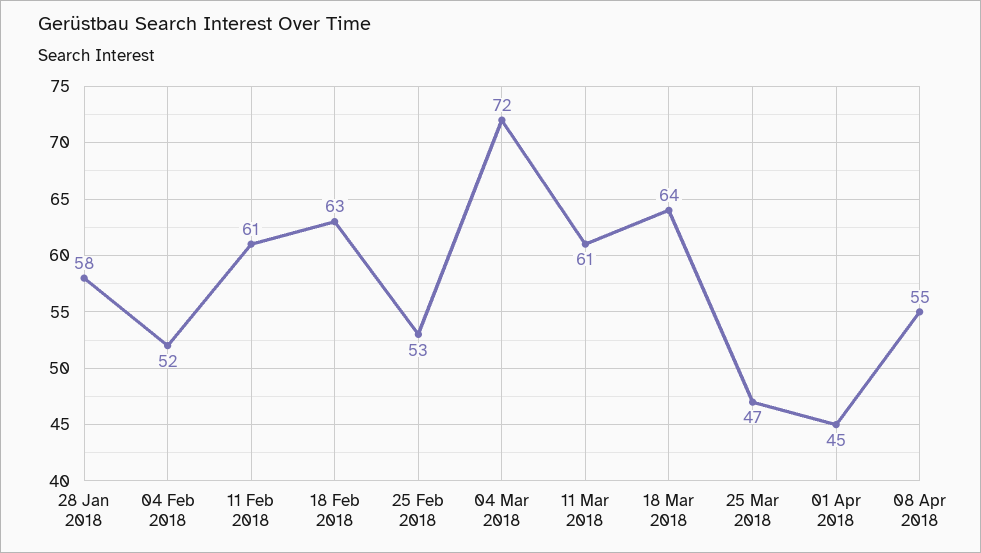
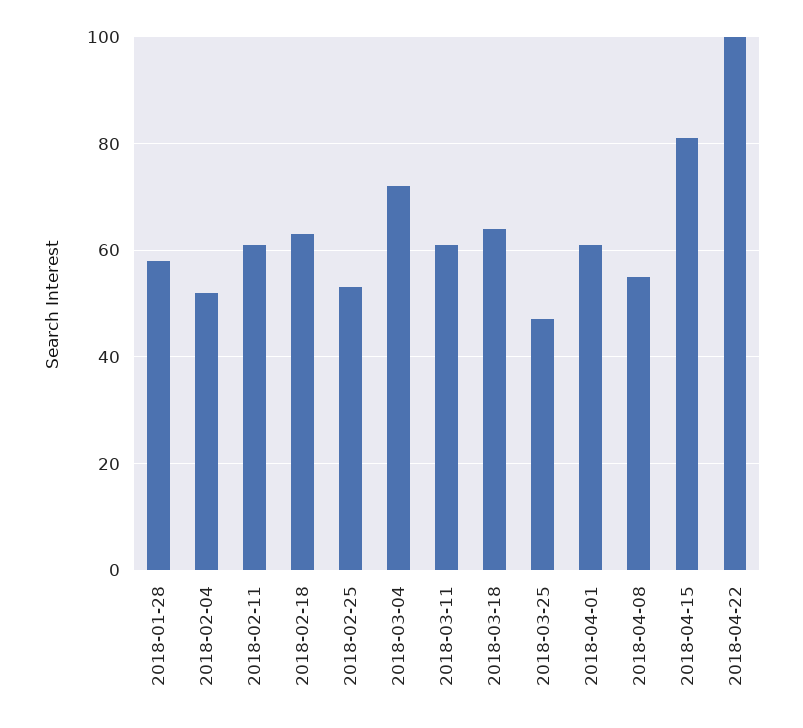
01 Apr 2018: 45 -> 60
2018-04-15: none -> 80
2018-04-22: none -> 100

